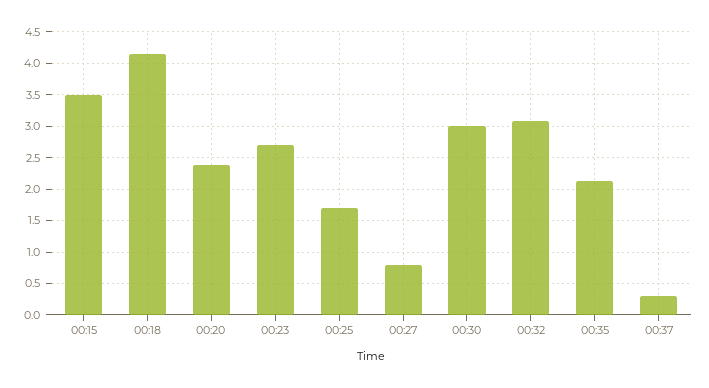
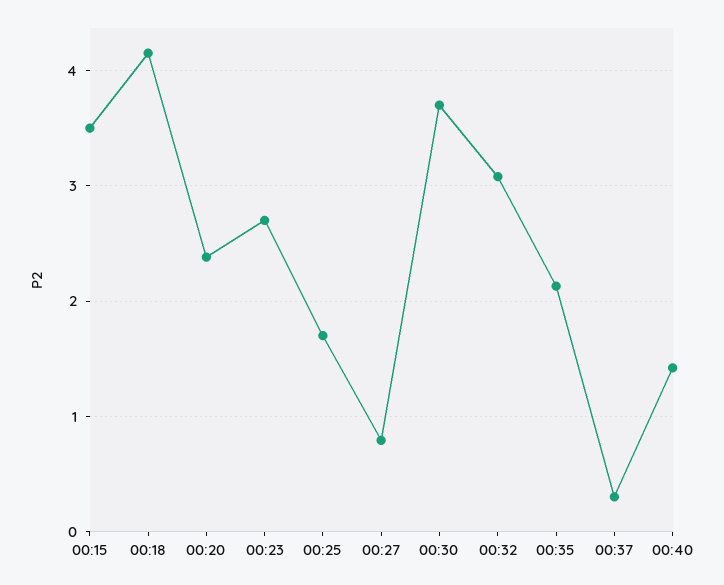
00:30: 3 -> 3.7
00:40: none -> 1.4

